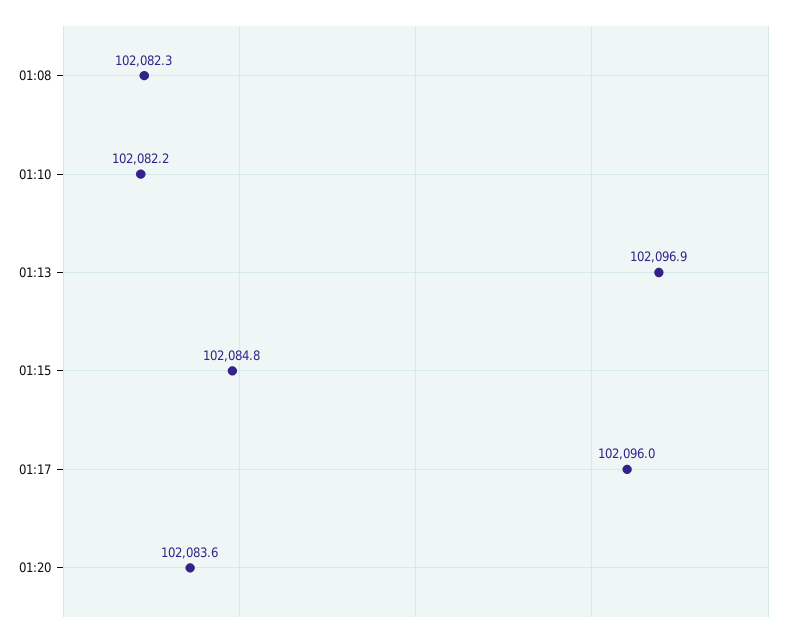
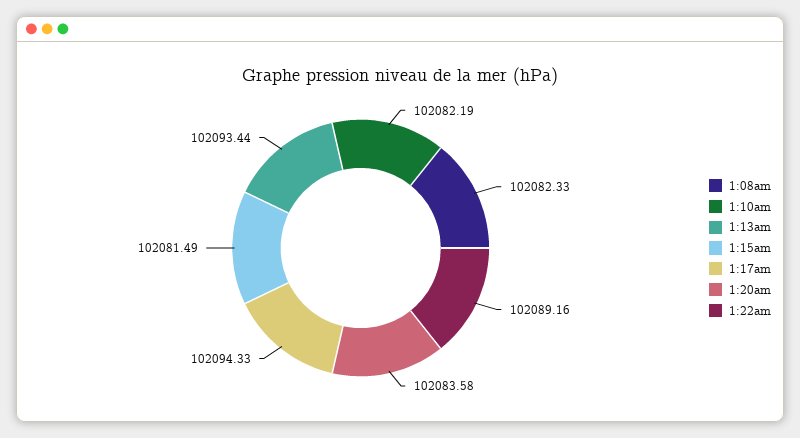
01:13: 102096.9 -> 102093.44
01:15: 102084.8 -> 102081.49
01:17: 102096 -> 102094.33
1:22am: none -> 102089.16

